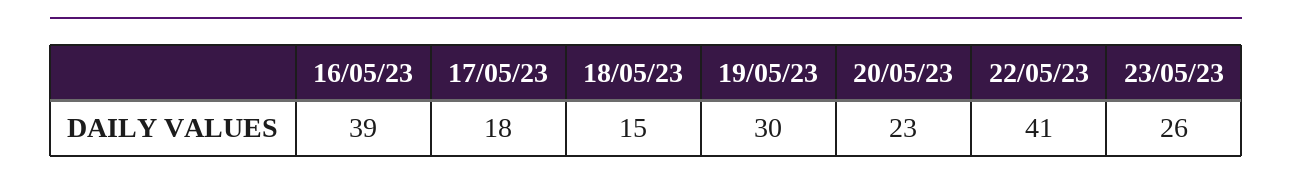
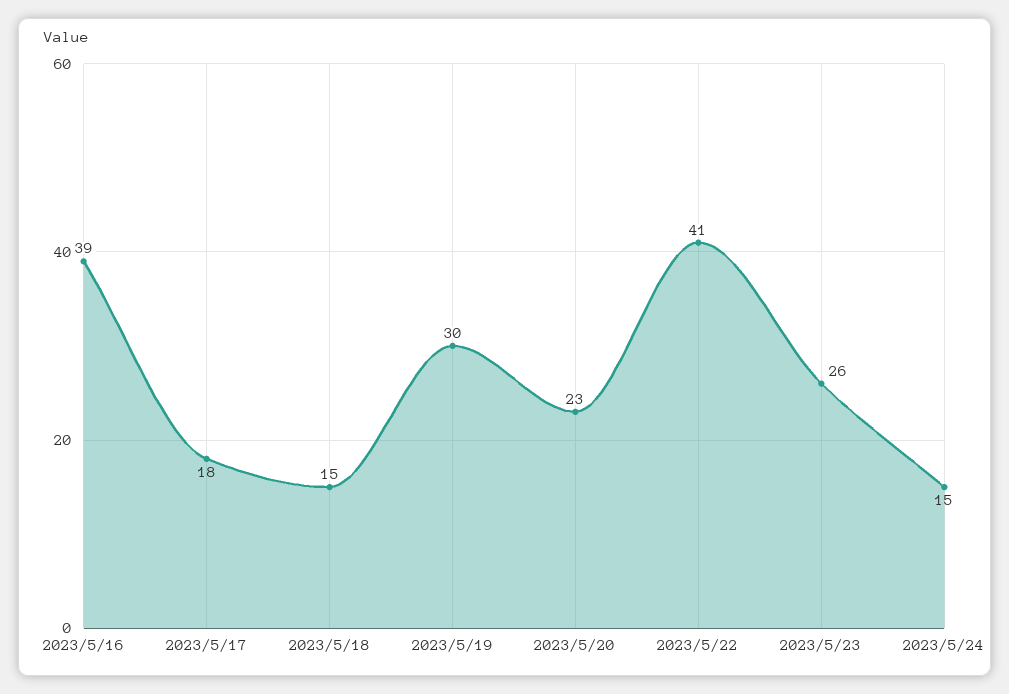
2023/5/24: none -> 15

